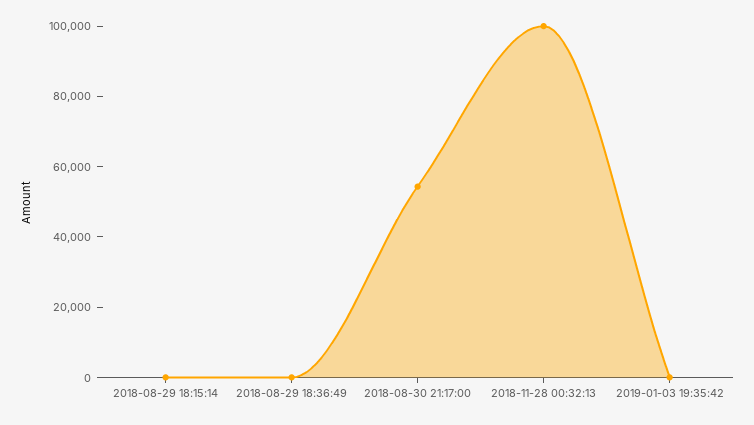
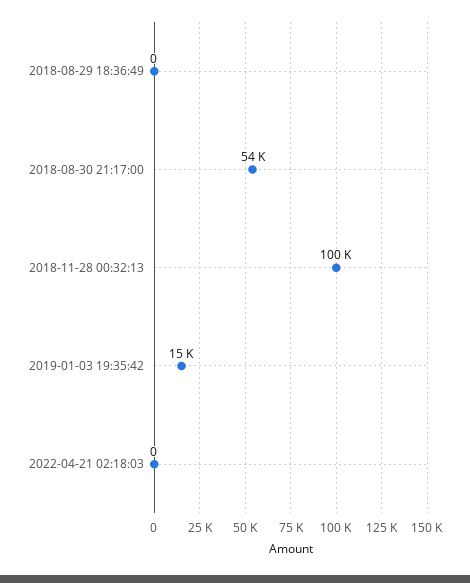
2018-08-29 18:15:14: 0 -> none
2019-01-03 19:35:42: 0 -> 15000
2022-04-21 02:18:03: none -> 0

